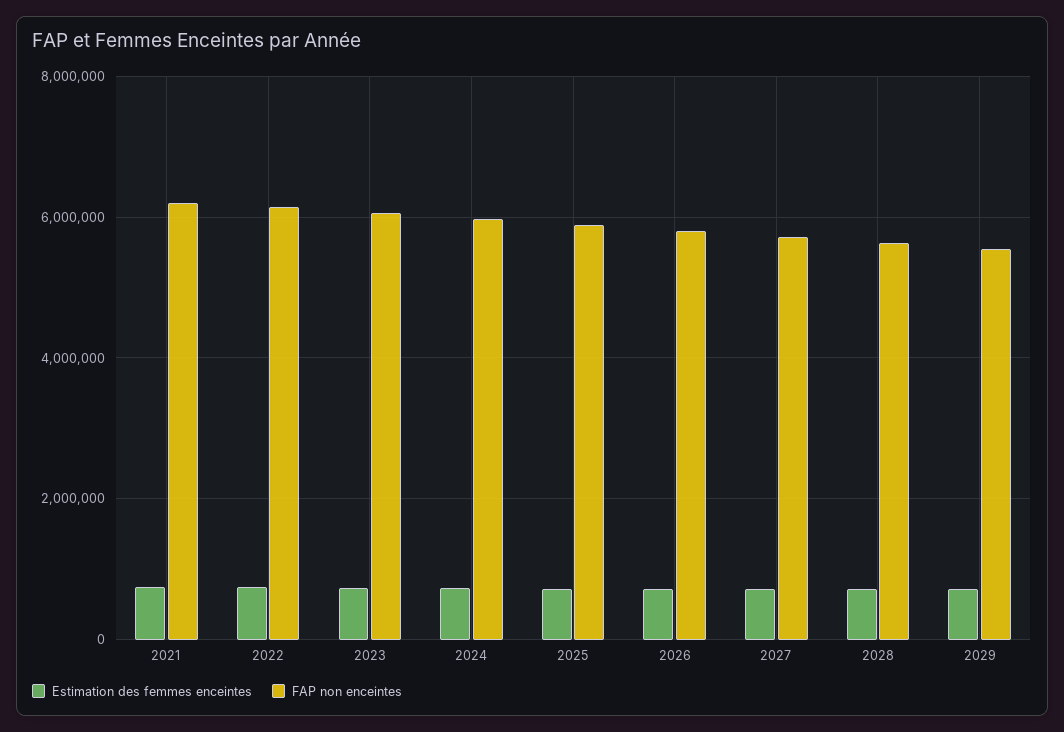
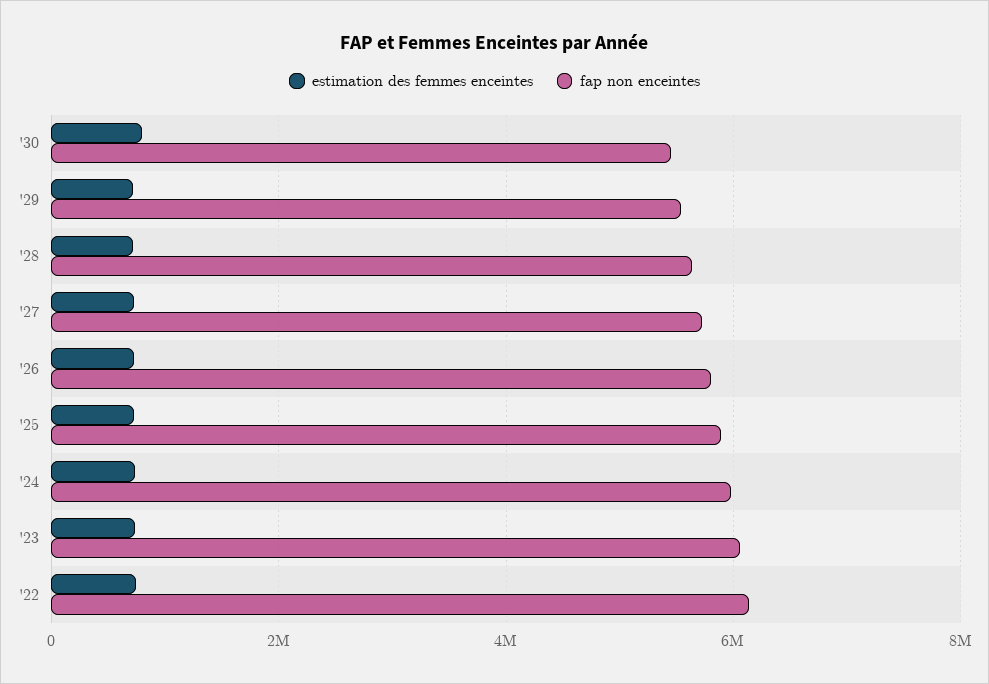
Estimation des femmes enceintes, 2021: 800000 -> none
FAP non enceintes, 2021: 6200000 -> none
Estimation des femmes enceintes, '30: none -> 800000
FAP non enceintes, '30: none -> 5400000

